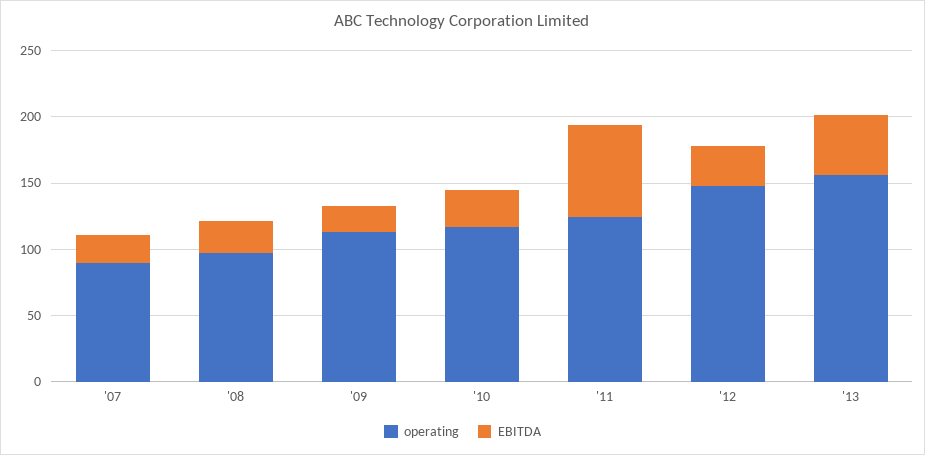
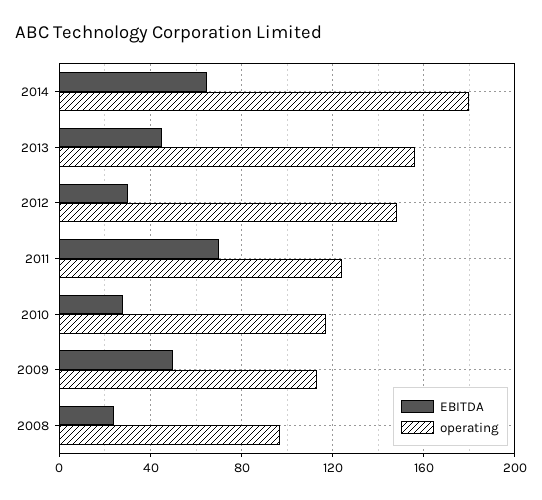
operating, '07: 90 -> none
EBITDA, '07: 20 -> none
EBITDA, '09: 20 -> 50
EBITDA, 2014: none -> 65
operating, 2014: none -> 180

